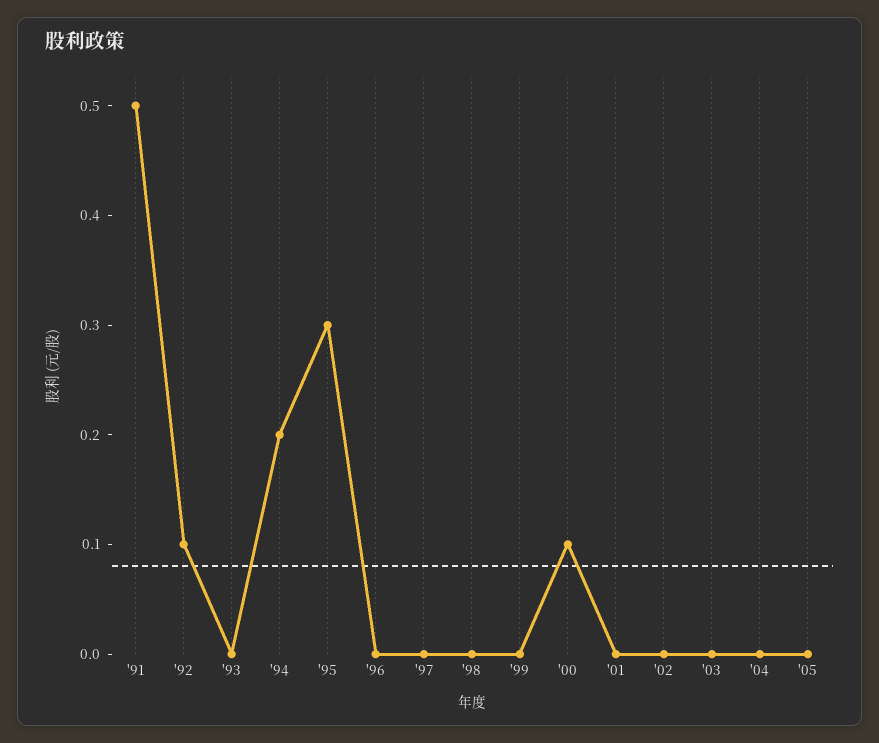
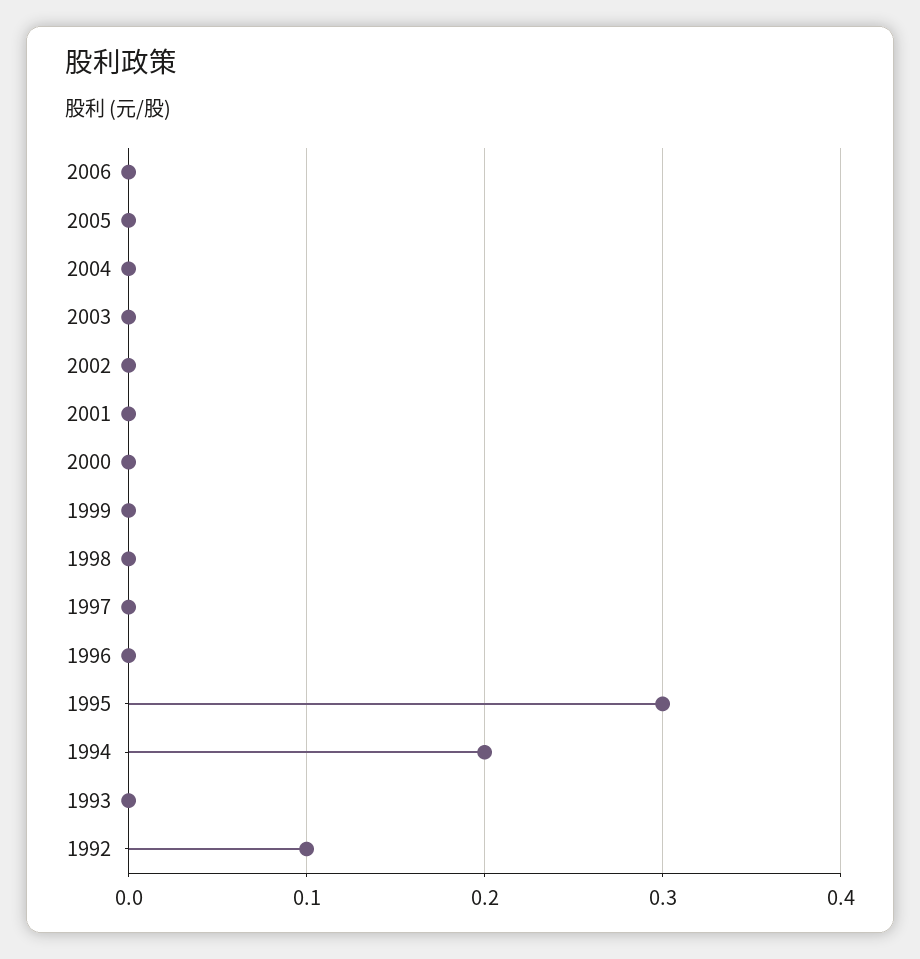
'91: 0.5 -> none
'00: 0.1 -> 0
2006: none -> 0

